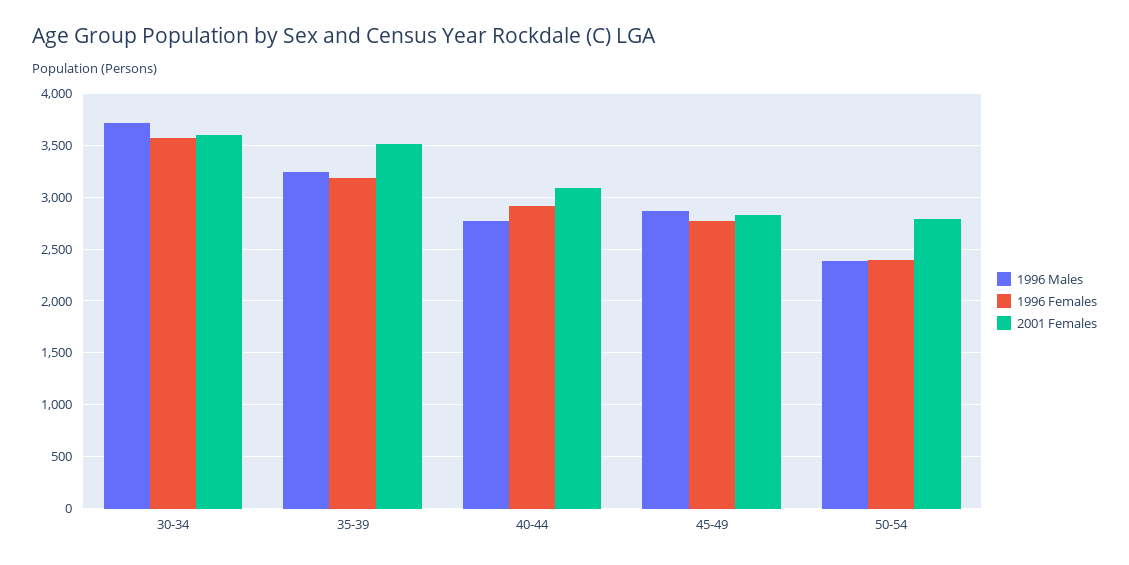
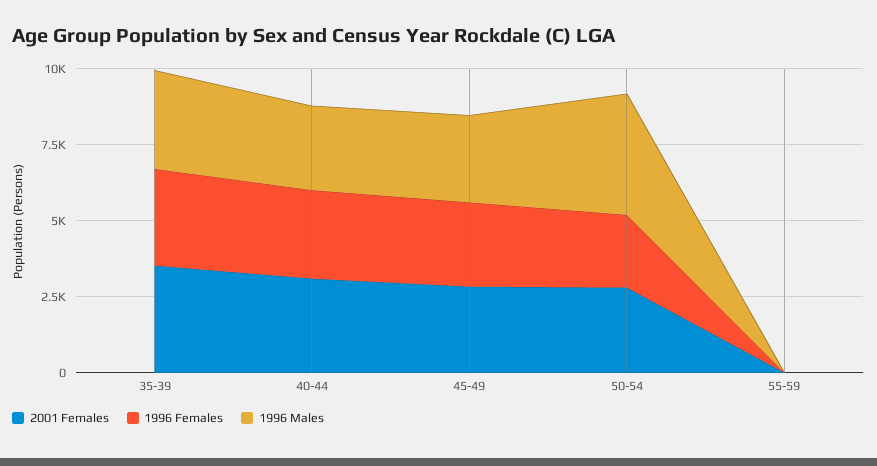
1996 Males, 30-34: 3700 -> none
1996 Females, 30-34: 3600 -> none
2001 Females, 30-34: 3600 -> none
1996 Males, 50-54: 2400 -> 4000
2001 Females, 55-59: none -> 0
1996 Females, 55-59: none -> 0
1996 Males, 55-59: none -> 0

